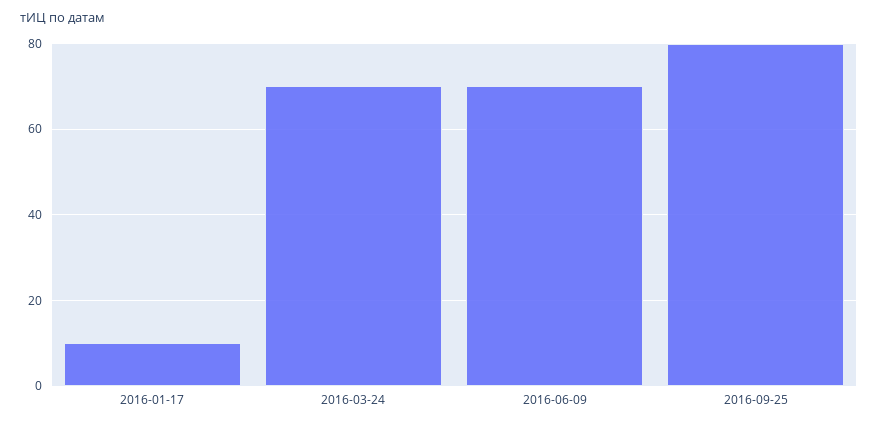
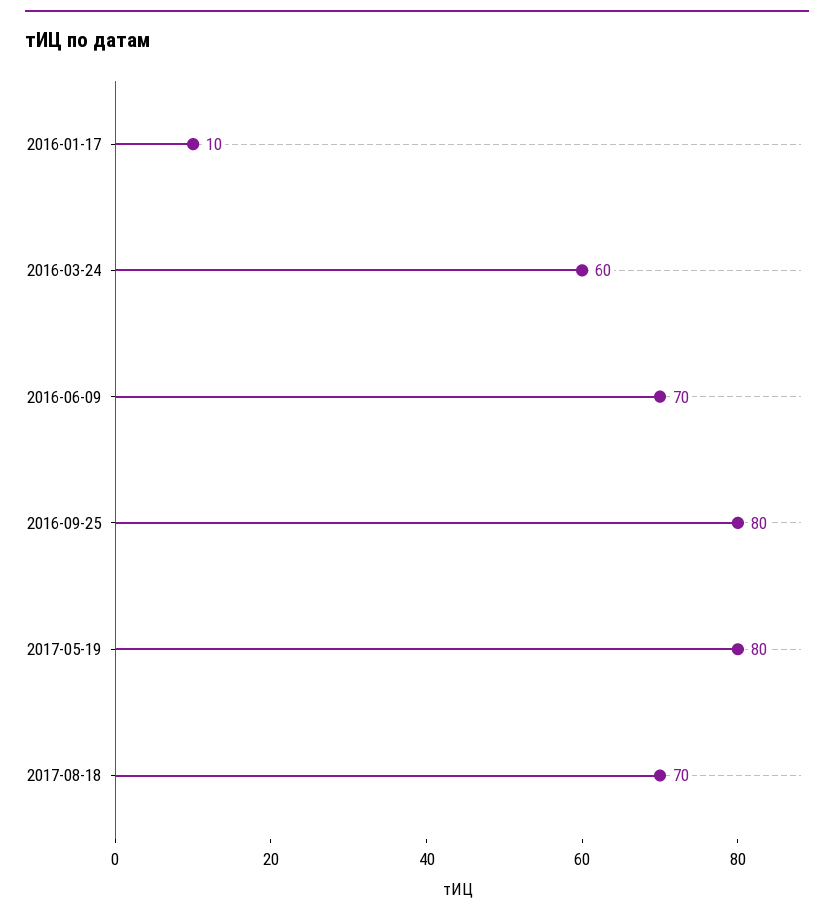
2016-03-24: 70 -> 60
2017-05-19: none -> 80
2017-08-18: none -> 70

